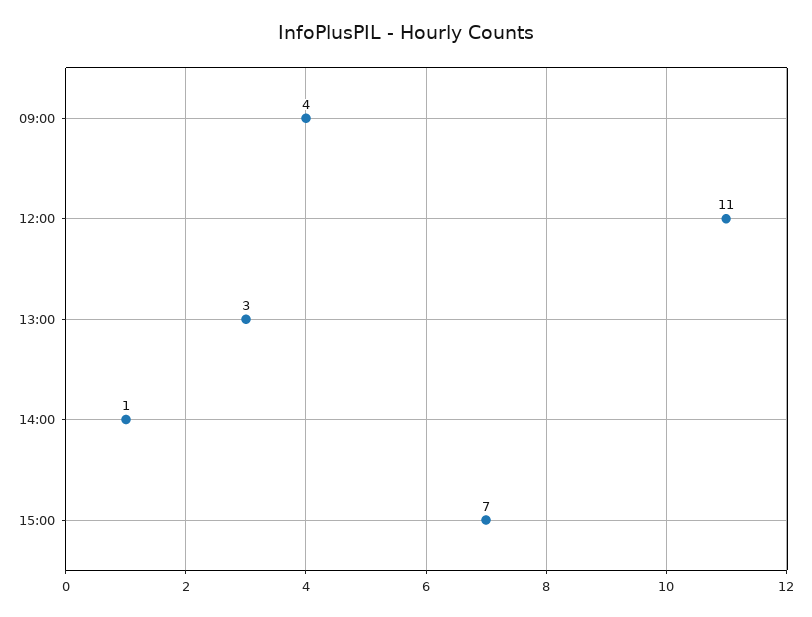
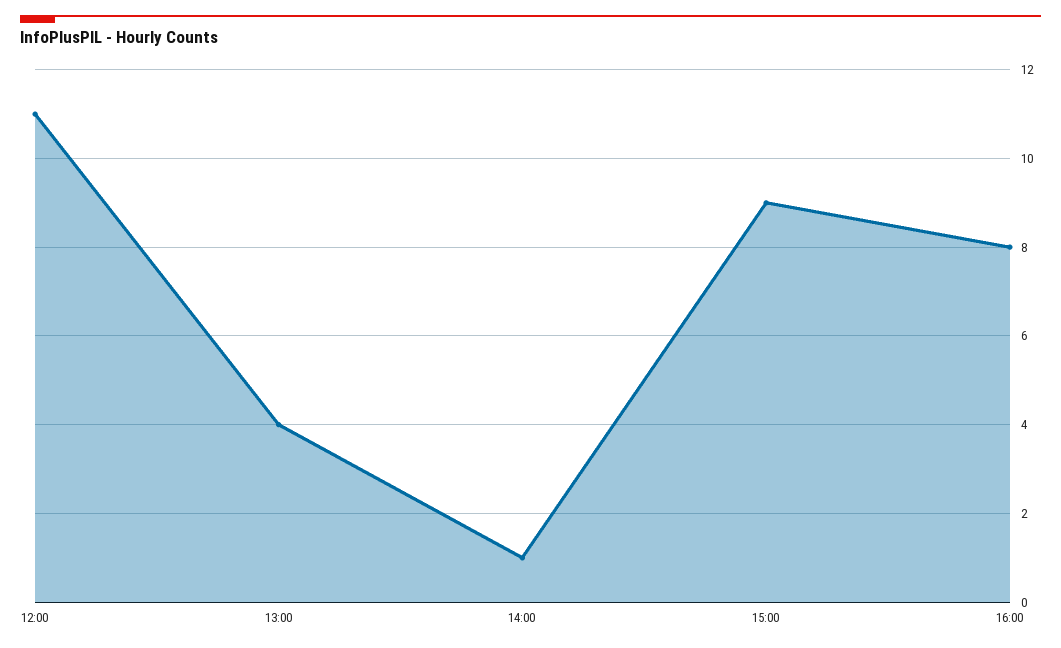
09:00: 4 -> none
13:00: 3 -> 4
15:00: 7 -> 9
16:00: none -> 8

